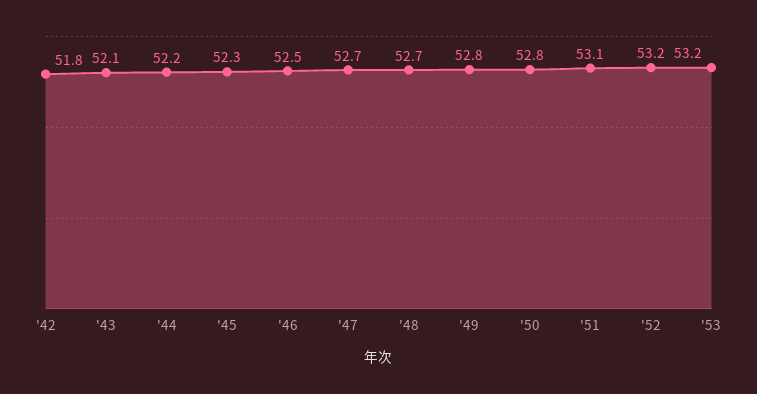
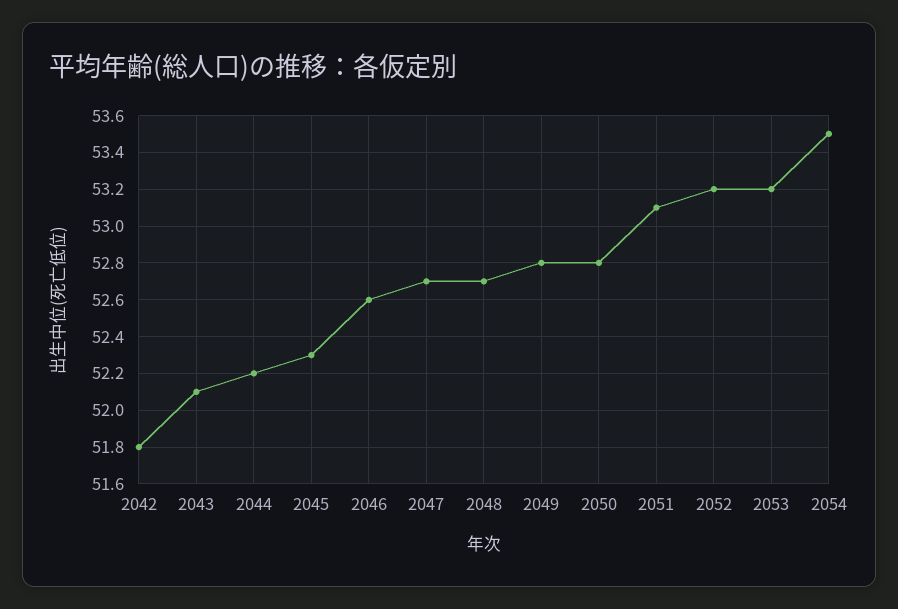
'46: 52.5 -> 52.6
2054: none -> 53.5

